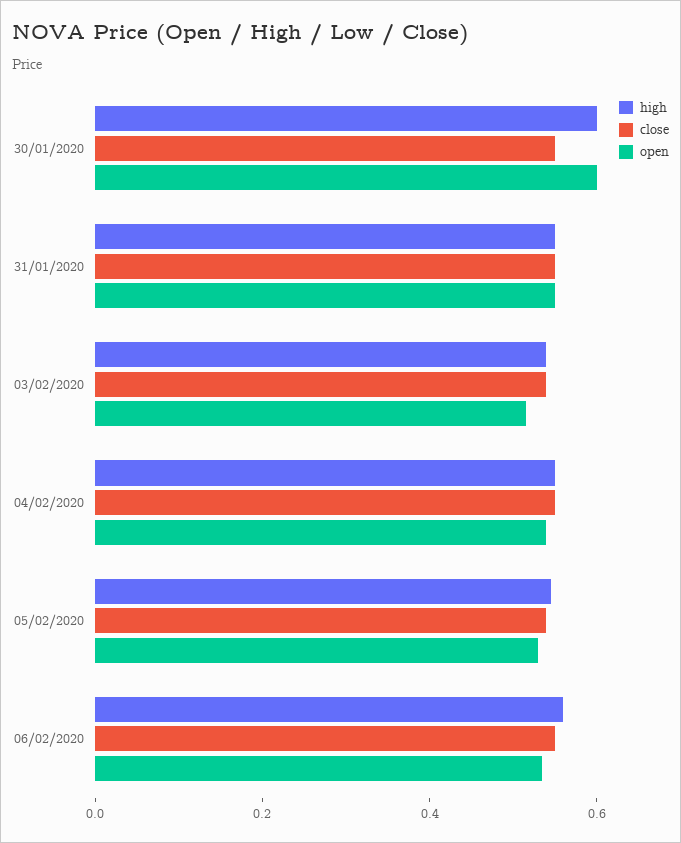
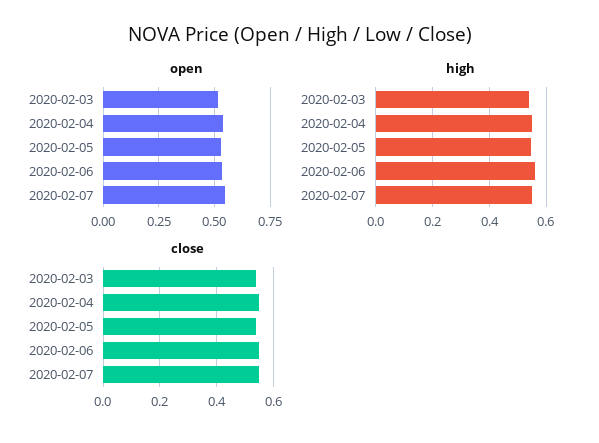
high, 30/01/2020: 0.6 -> none
close, 30/01/2020: 0.55 -> none
open, 30/01/2020: 0.6 -> none
high, 31/01/2020: 0.55 -> none
close, 31/01/2020: 0.55 -> none
open, 31/01/2020: 0.55 -> none
open, 2020-02-07: none -> 0.55
high, 2020-02-07: none -> 0.55
close, 2020-02-07: none -> 0.55

